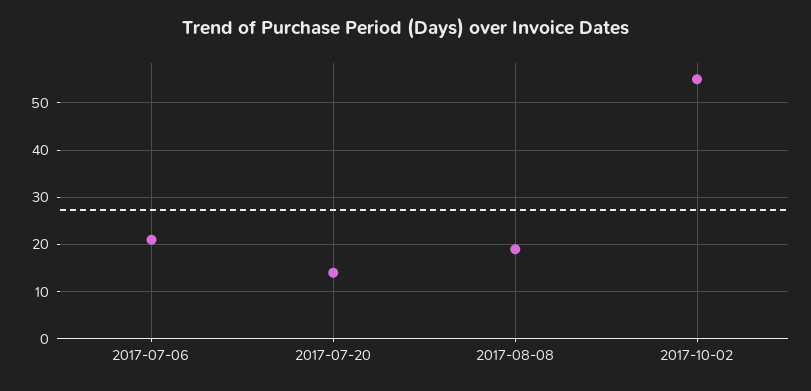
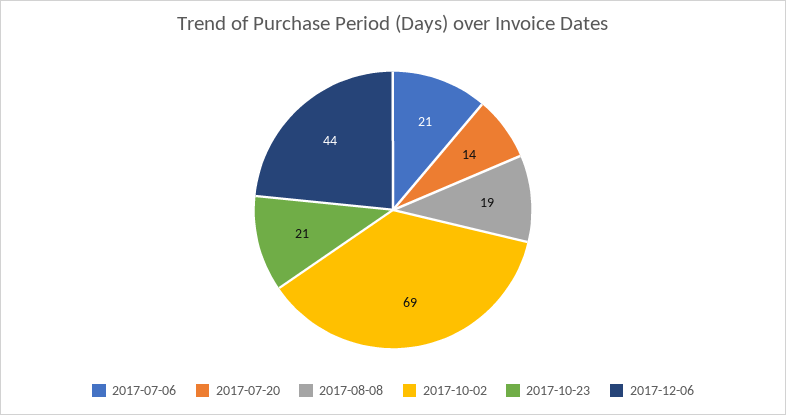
2017-10-02: 55 -> 69
2017-10-23: none -> 21
2017-12-06: none -> 44

